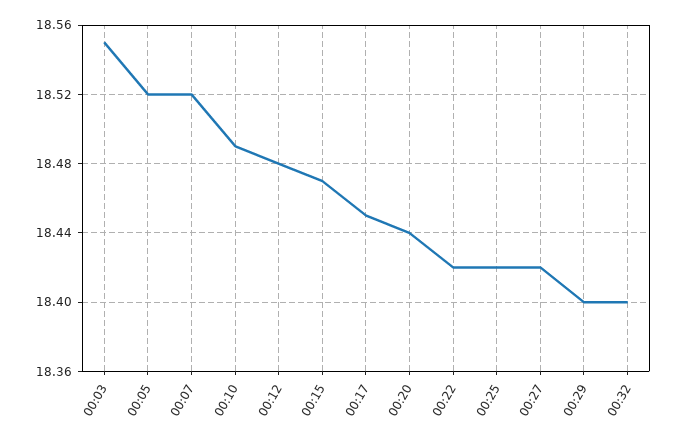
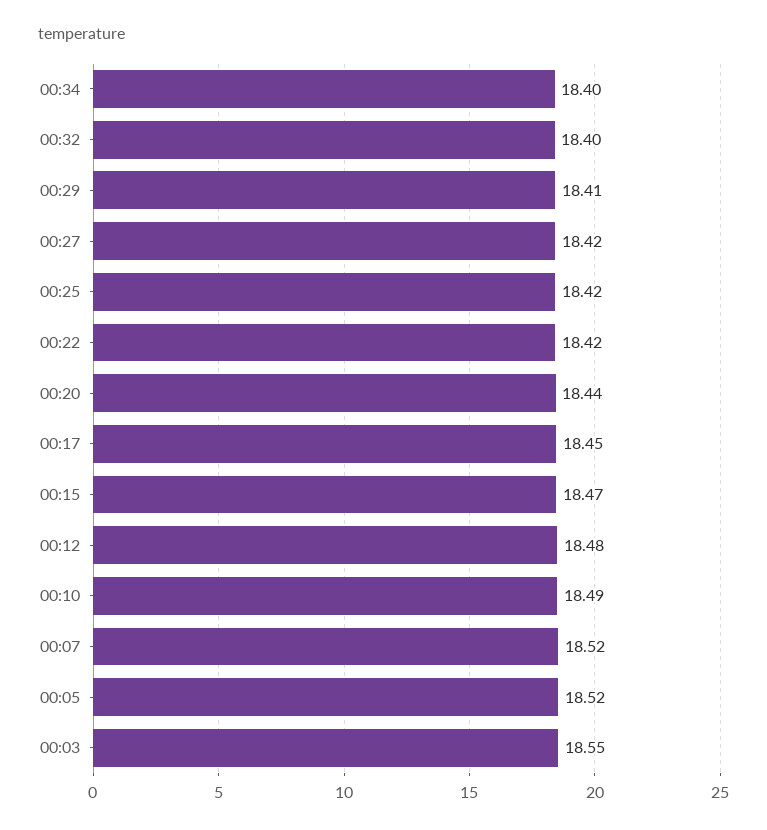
00:29: 18.4 -> 18.41
00:34: none -> 18.4

